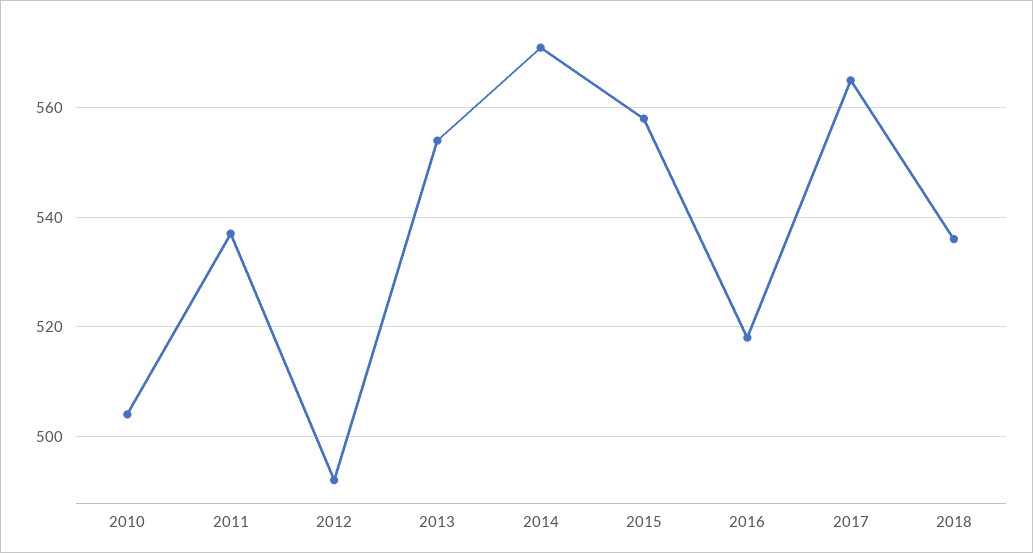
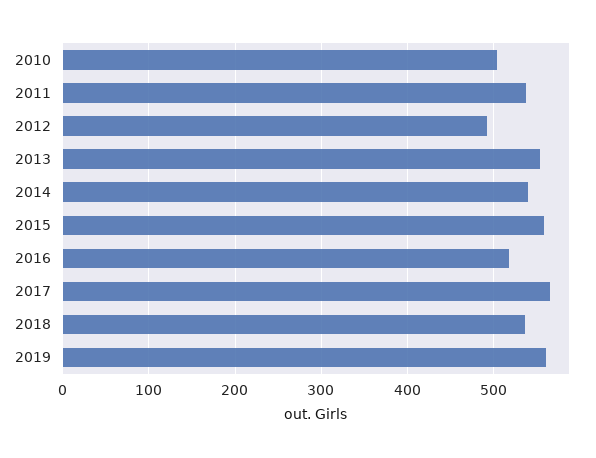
2014: 570 -> 540
2019: none -> 560

